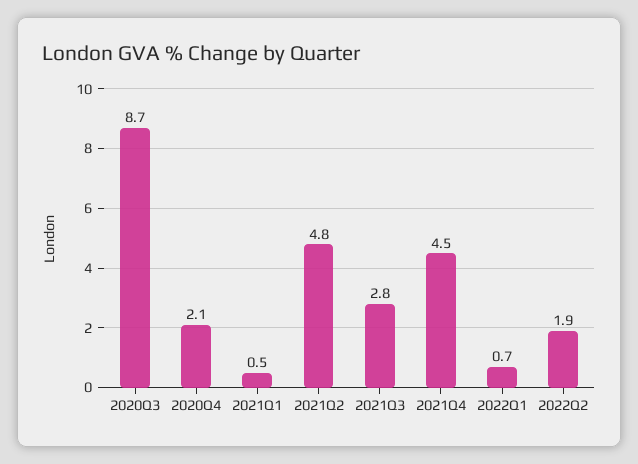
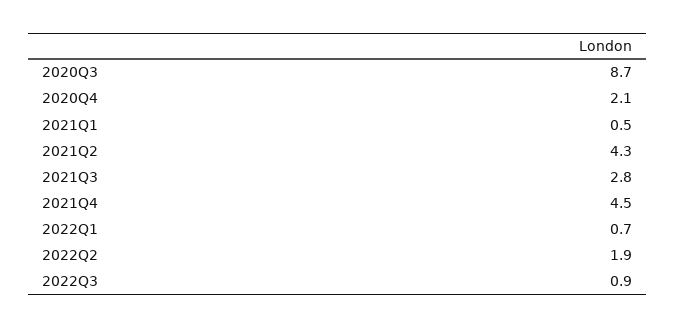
2021Q2: 4.8 -> 4.3
2022Q3: none -> 0.9

